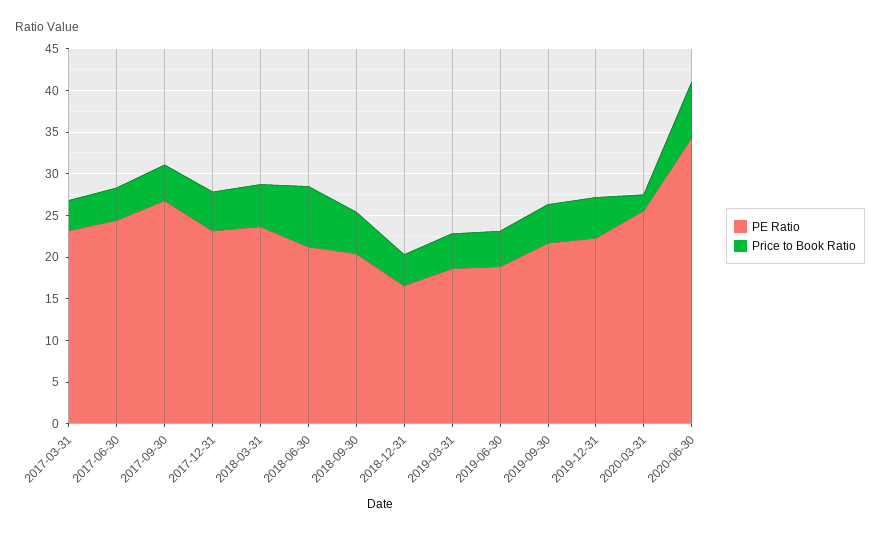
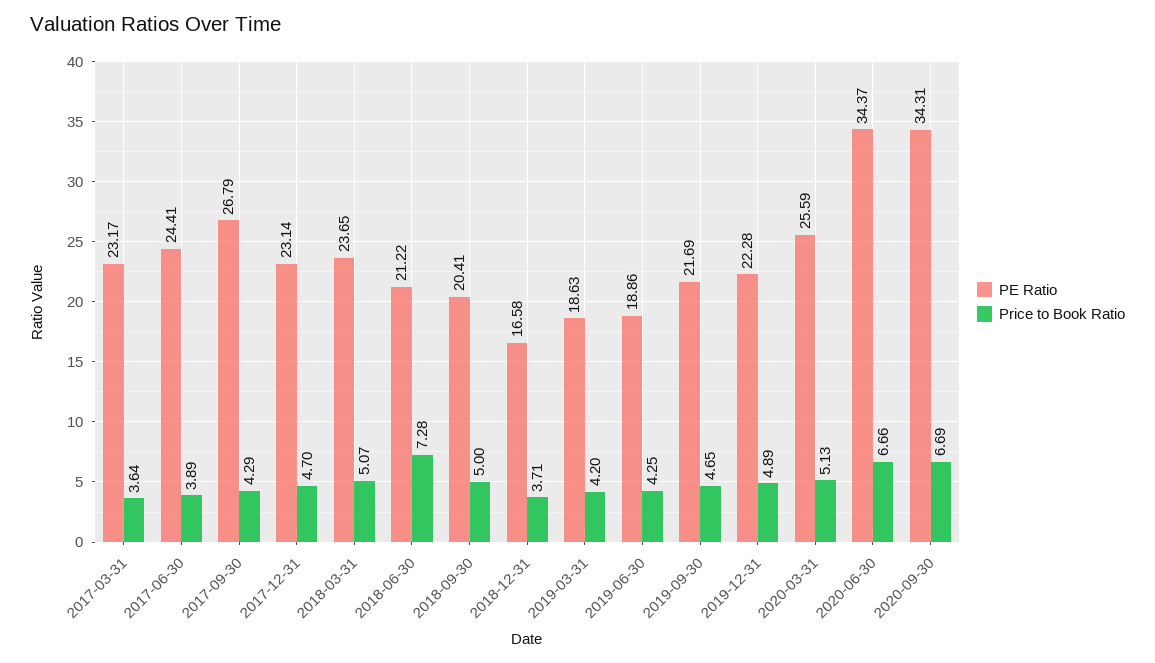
Price to Book Ratio, 2020-03-31: 2 -> 5.13
PE Ratio, 2020-09-30: none -> 34.31
Price to Book Ratio, 2020-09-30: none -> 6.69

